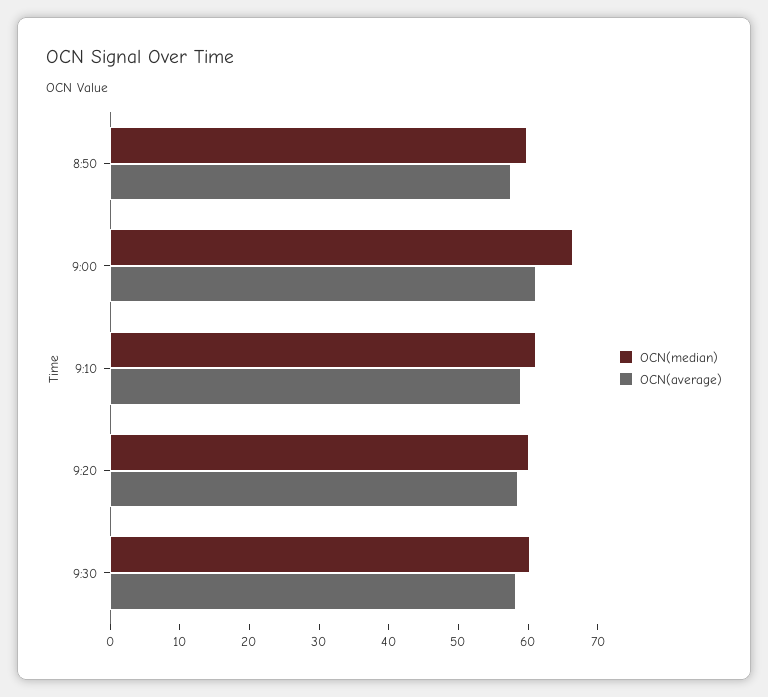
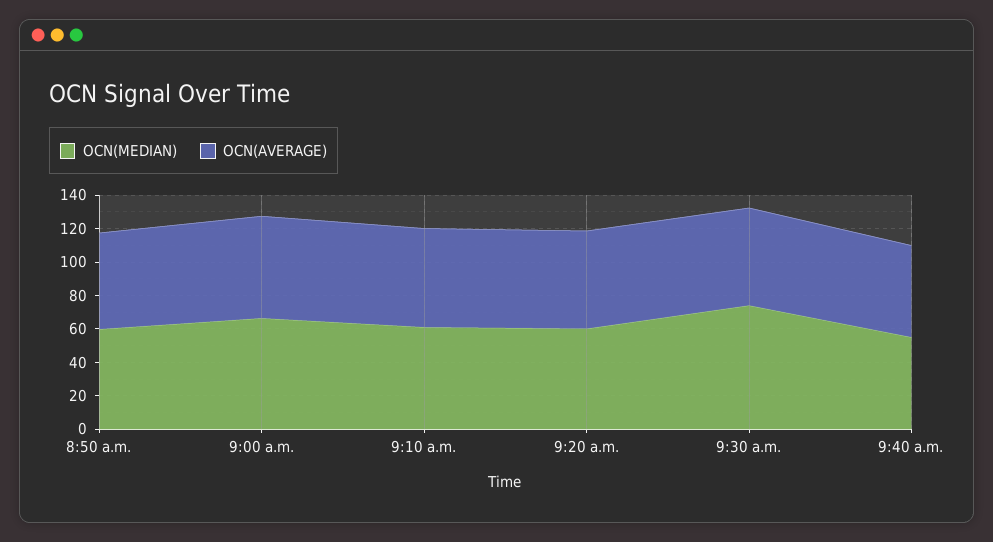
OCN(median), 9:30: 60 -> 75
OCN(median), 9:40 a.m.: none -> 55
OCN(average), 9:40 a.m.: none -> 55

